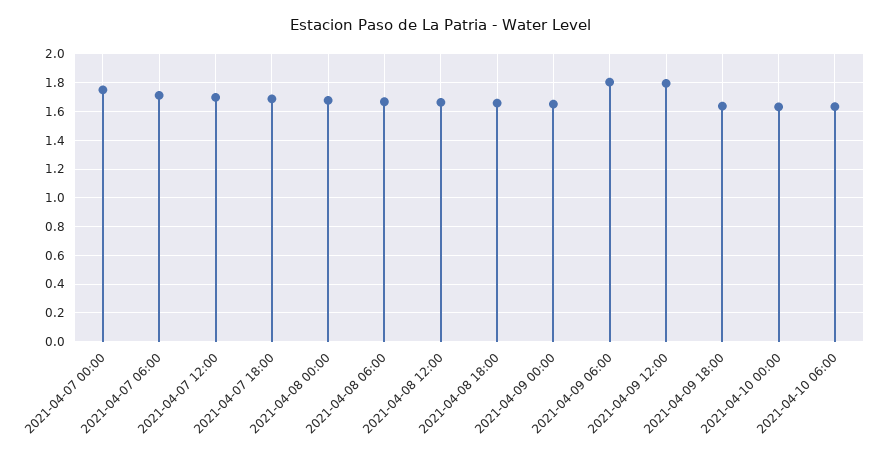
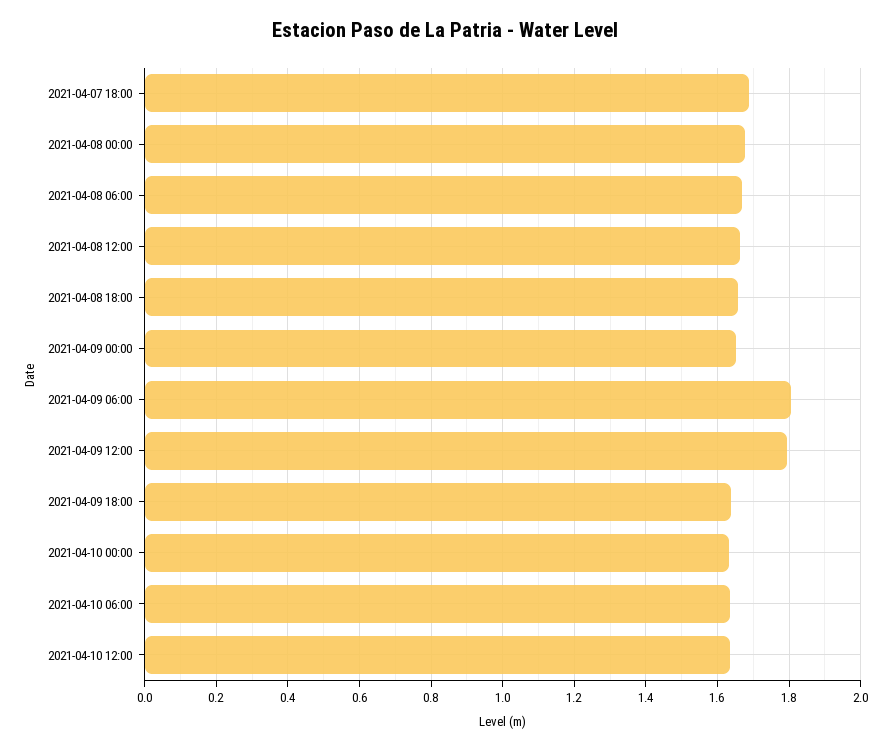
2021-04-07 00:00: 1.75 -> none
2021-04-07 06:00: 1.7 -> none
2021-04-07 12:00: 1.7 -> none
2021-04-10 12:00: none -> 1.64

